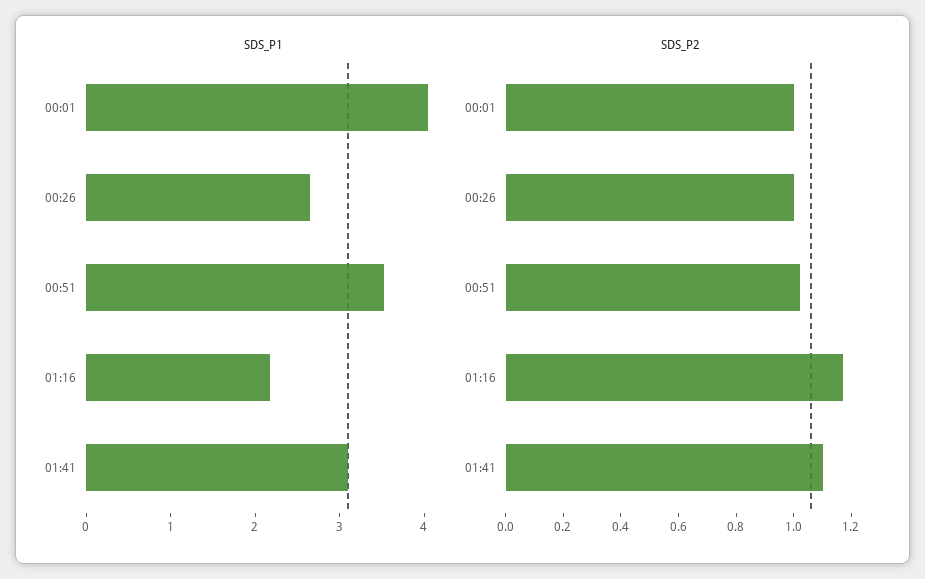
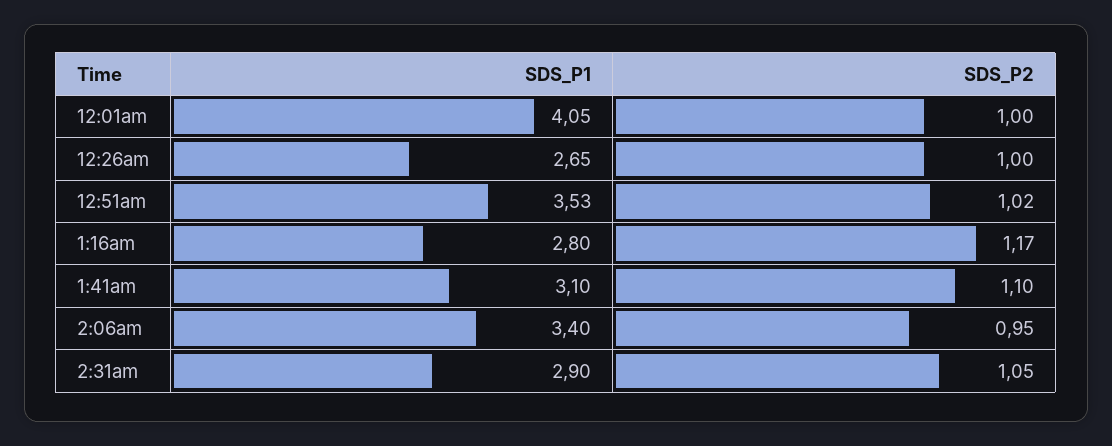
SDS_P1, 01:16: 2.2 -> 2.8
SDS_P1, 2:06am: none -> 3.4
SDS_P2, 2:06am: none -> 0.95
SDS_P1, 2:31am: none -> 2.9
SDS_P2, 2:31am: none -> 1.05

